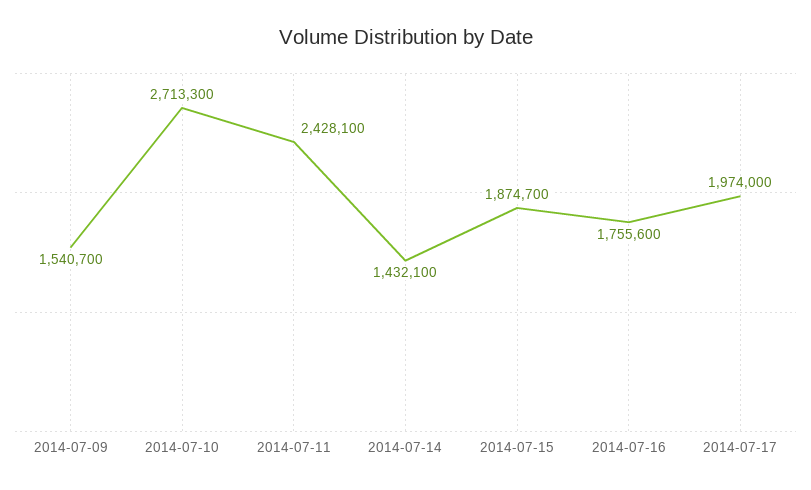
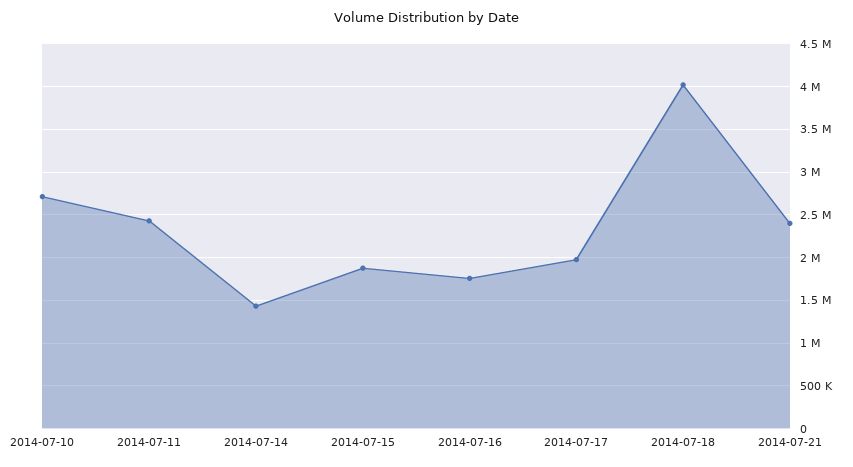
2014-07-09: 1540700 -> none
2014-07-18: none -> 4000000
2014-07-21: none -> 2400000

